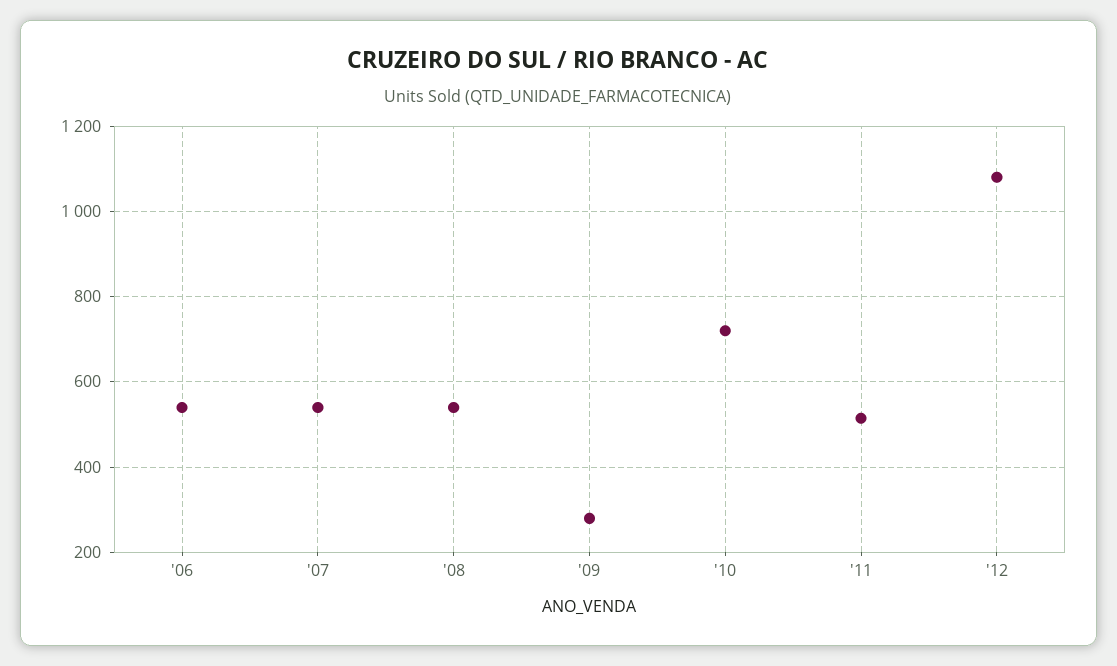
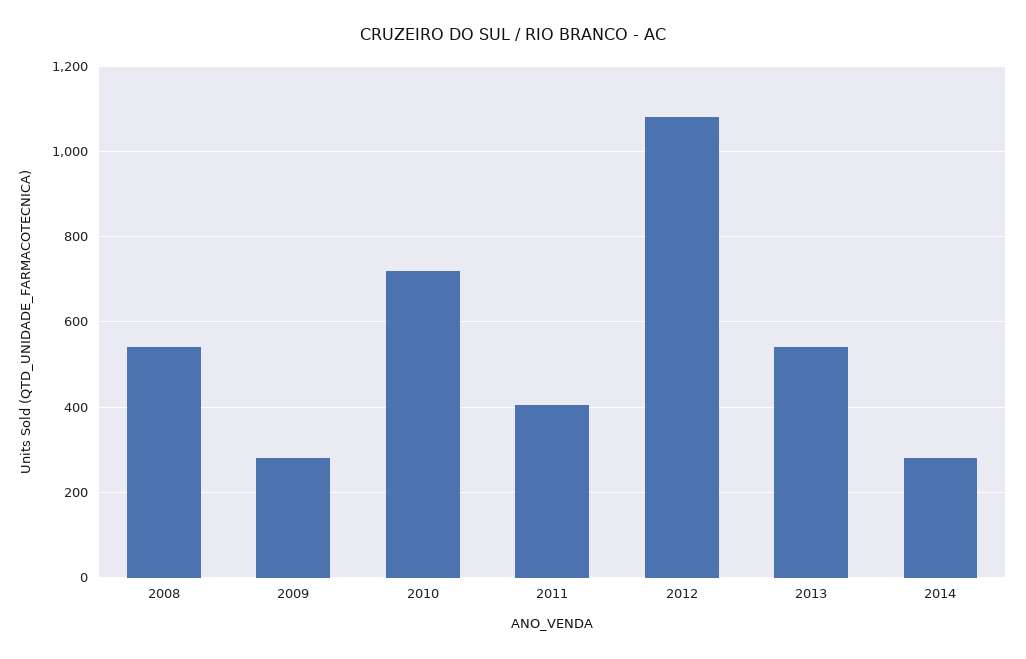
'06: 540 -> none
'07: 540 -> none
'11: 520 -> 400
2013: none -> 540
2014: none -> 280

